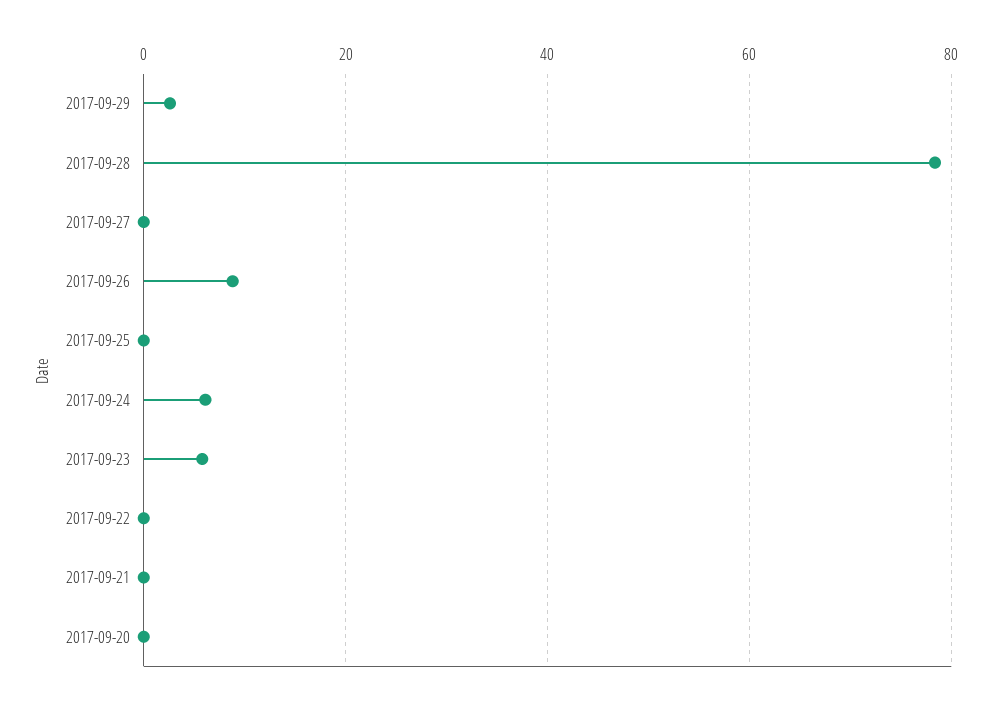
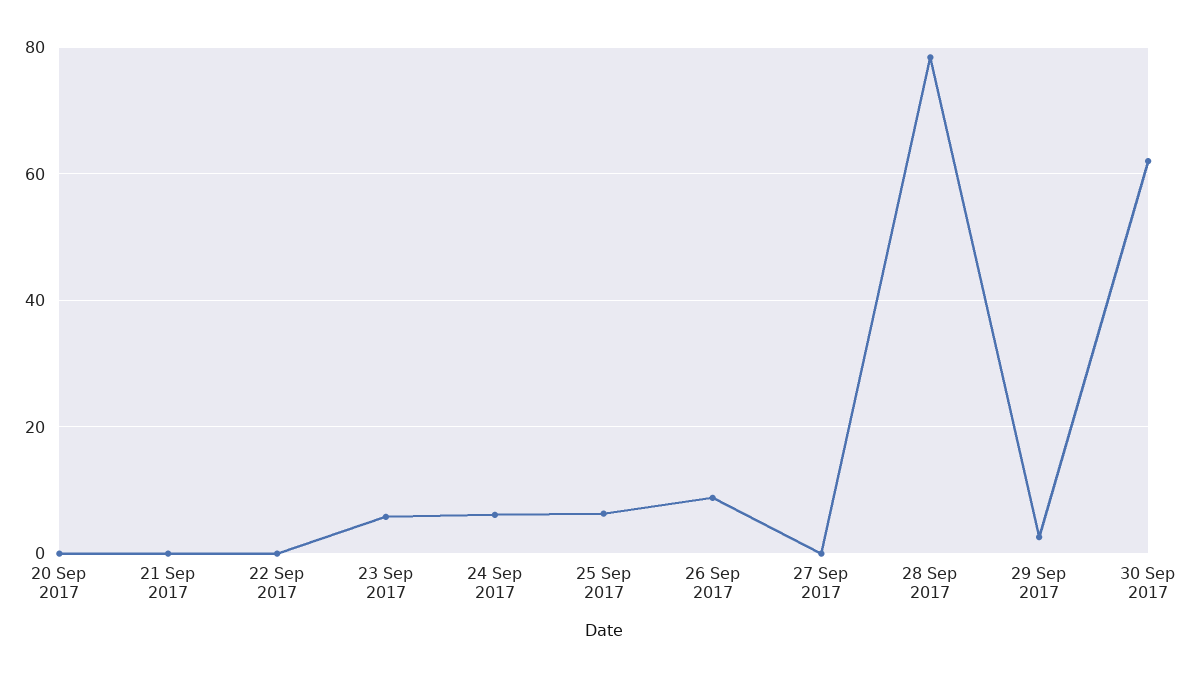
2017-09-25: 0 -> 6
30 Sep 2017: none -> 62

